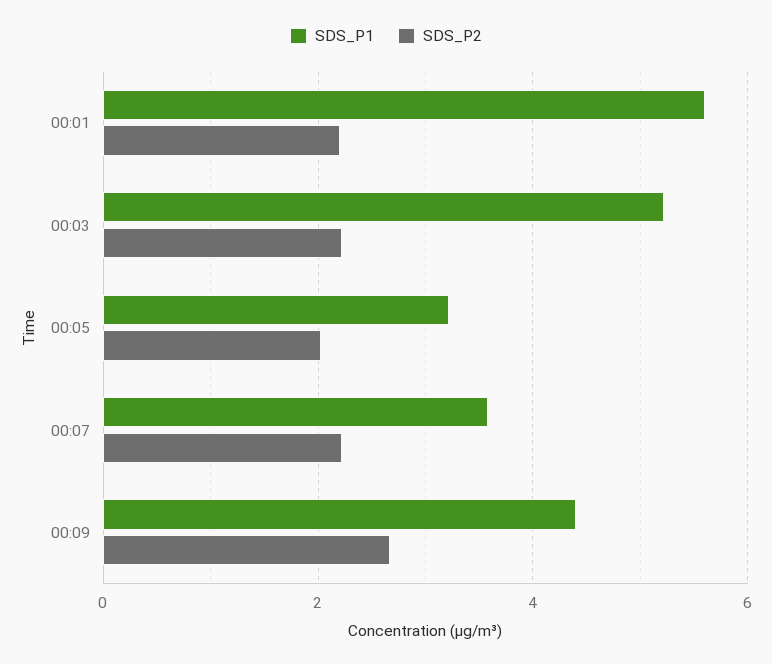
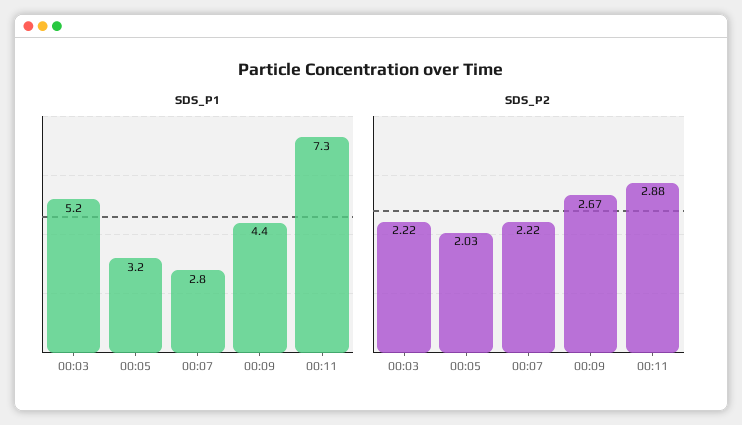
SDS_P1, 00:01: 5.6 -> none
SDS_P2, 00:01: 2.2 -> none
SDS_P1, 00:07: 3.6 -> 2.8
SDS_P1, 00:11: none -> 7.3
SDS_P2, 00:11: none -> 2.88

